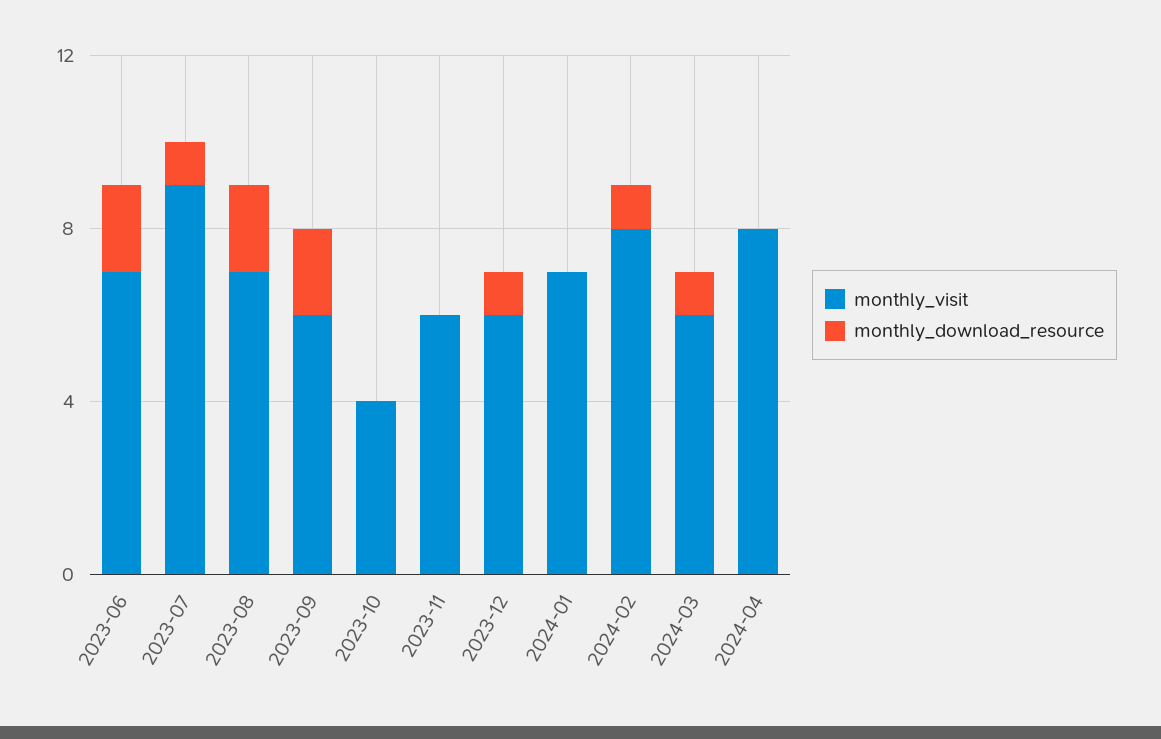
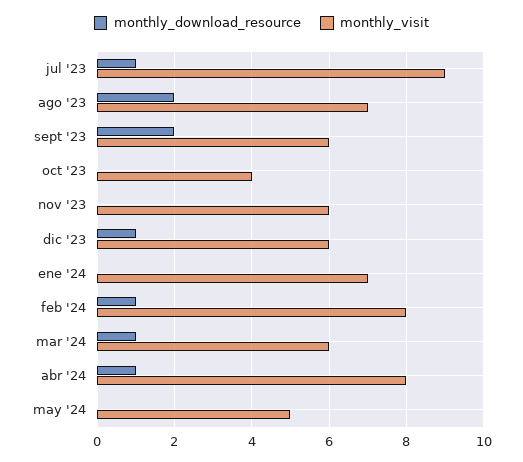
monthly_visit, 2023-06: 7 -> none
monthly_download_resource, 2023-06: 2 -> none
monthly_download_resource, 2024-04: 0 -> 1
monthly_download_resource, may '24: none -> 0
monthly_visit, may '24: none -> 5

